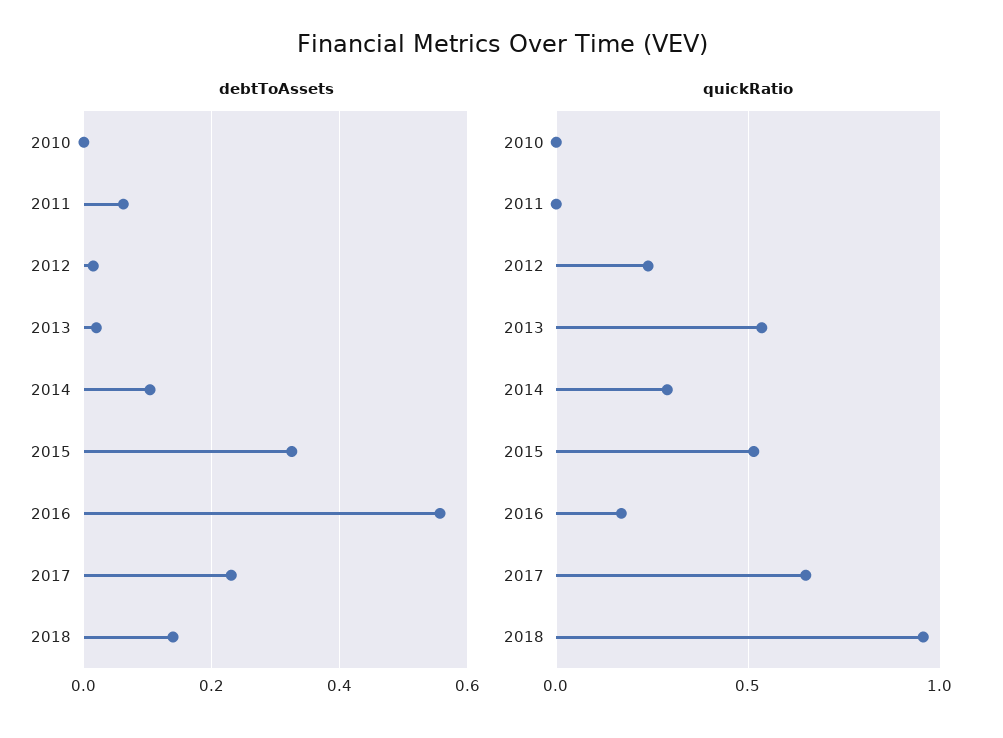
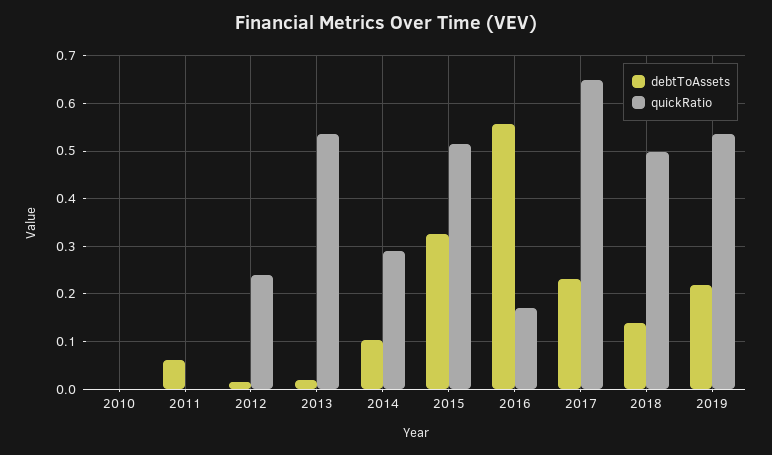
quickRatio, 2018: 0.95 -> 0.5
debtToAssets, 2019: none -> 0.22
quickRatio, 2019: none -> 0.54

